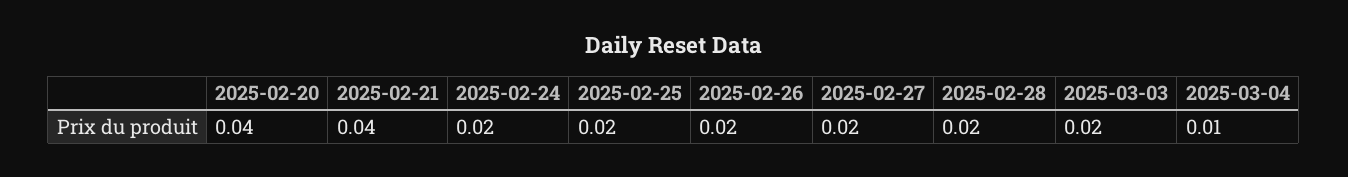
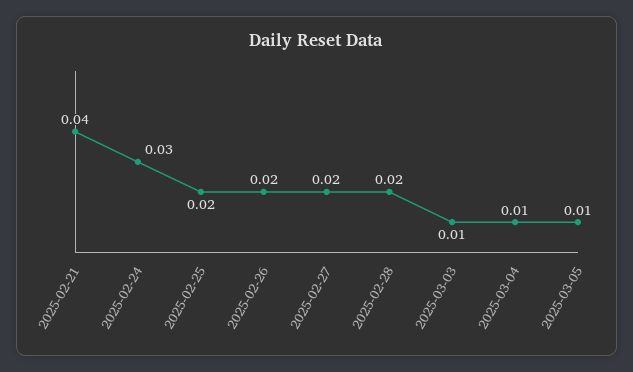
2025-02-20: 0.04 -> none
2025-02-24: 0.02 -> 0.03
2025-03-03: 0.02 -> 0.01
2025-03-05: none -> 0.01

